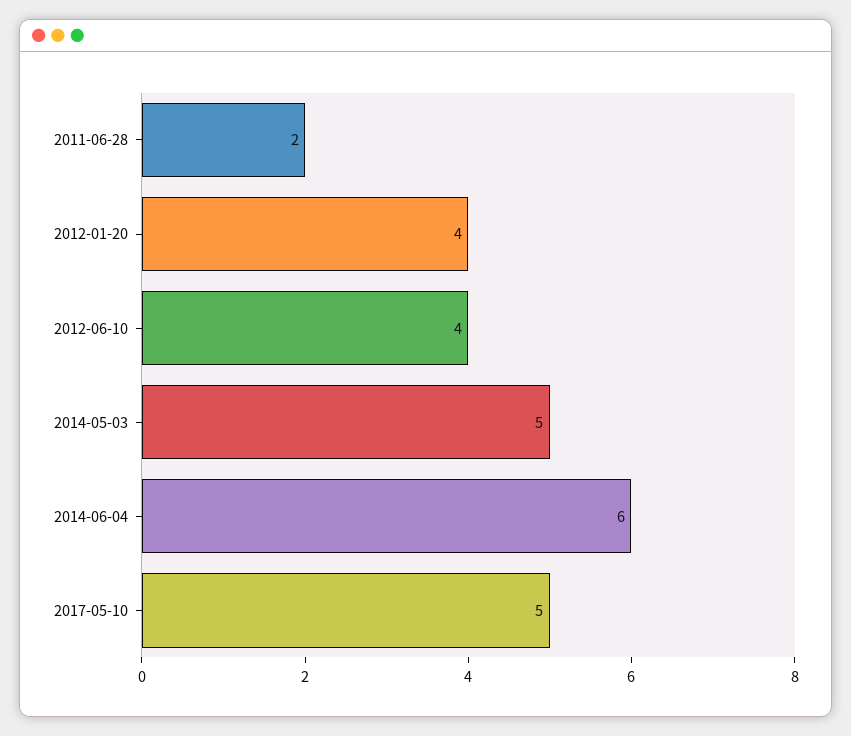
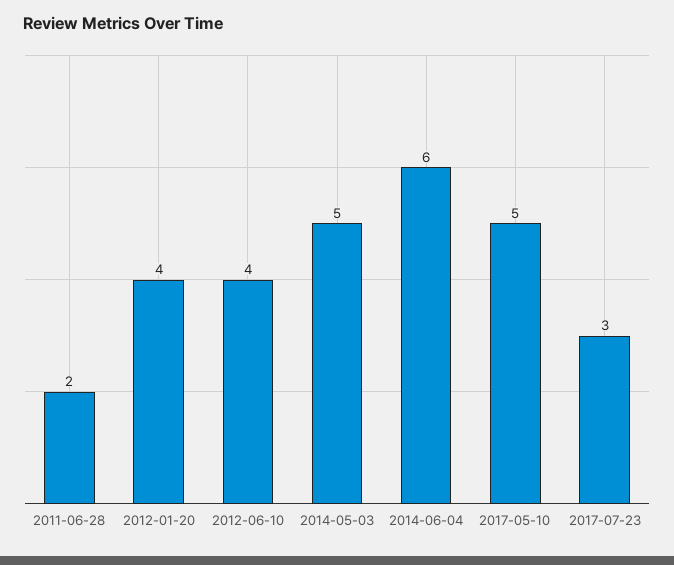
2017-07-23: none -> 3

